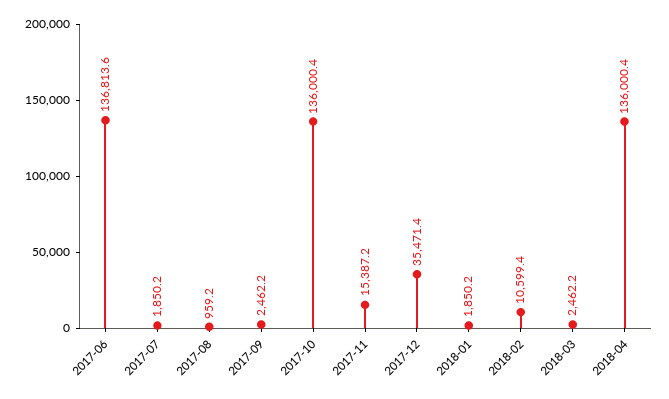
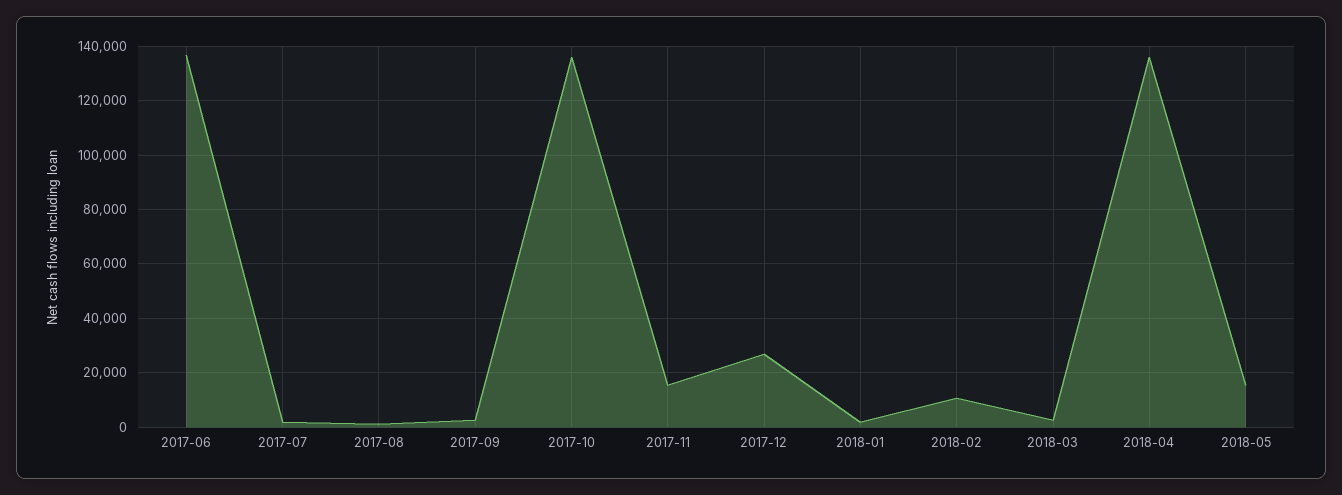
2017-12: 35471.4 -> 27500
2018-05: none -> 15000

